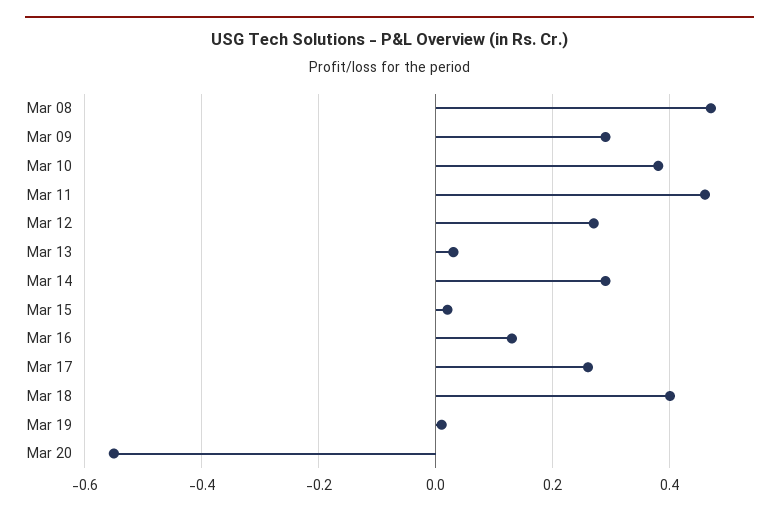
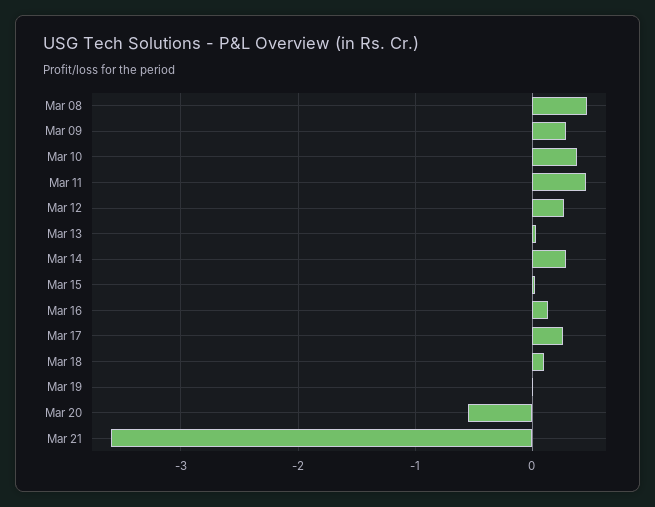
Mar 18: 0.4 -> 0.1
Mar 21: none -> -3.6

